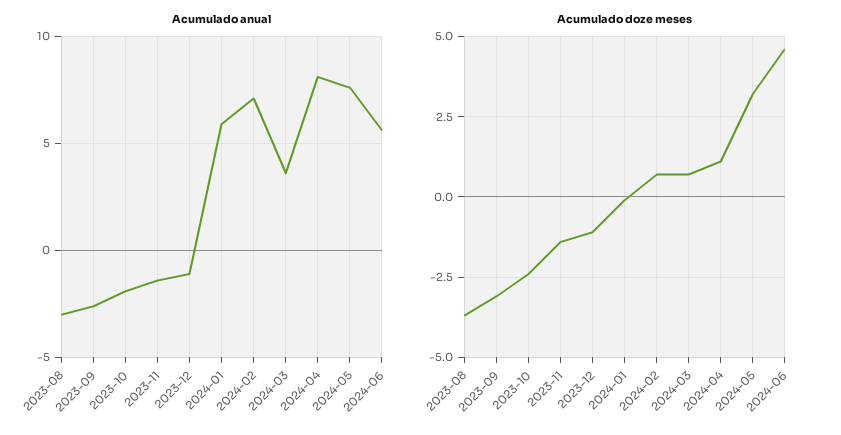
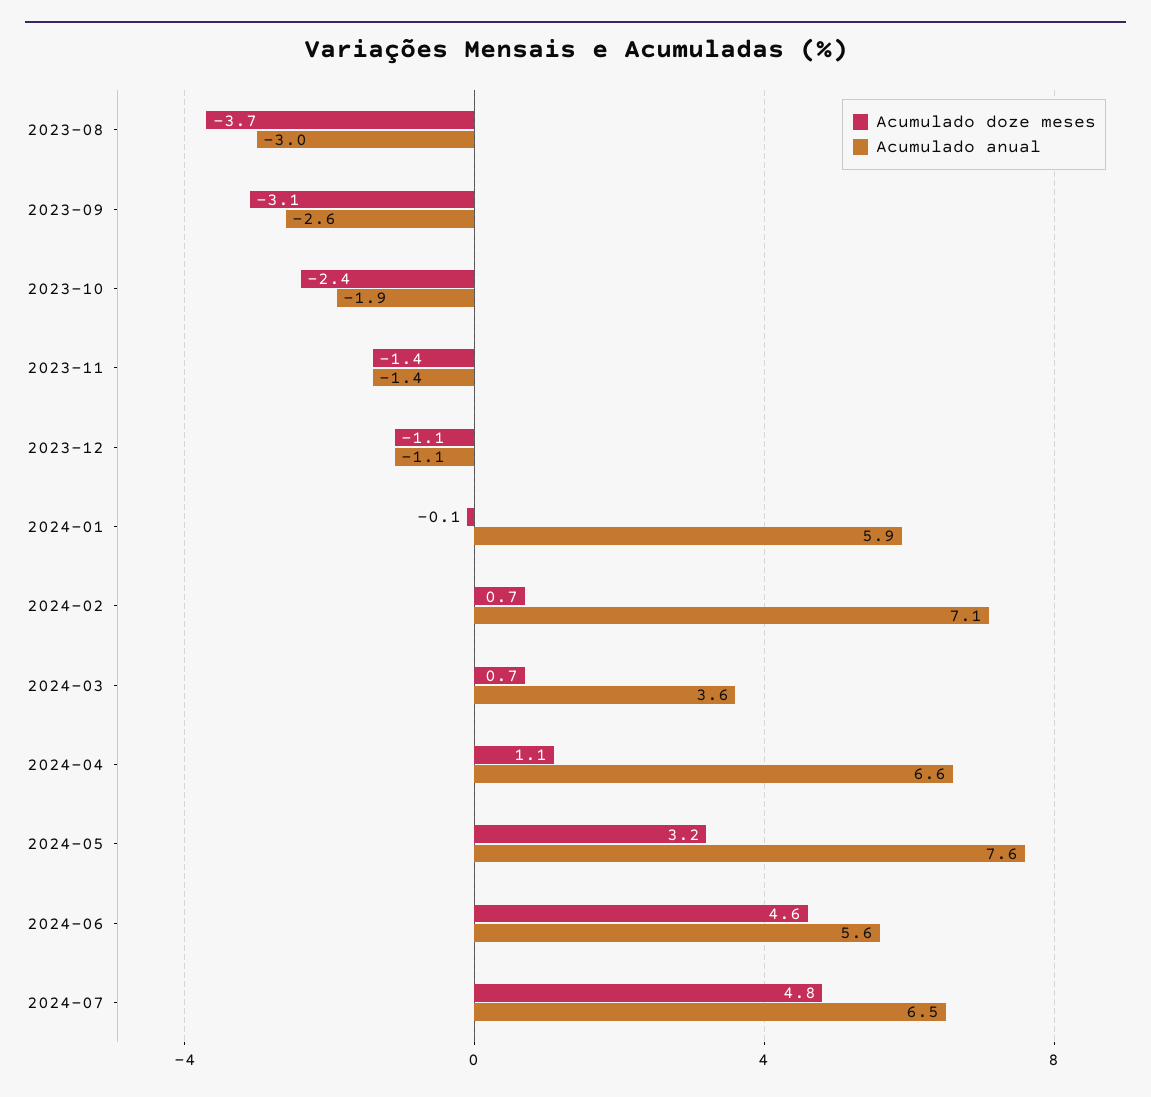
Acumulado anual, 2024-04: 8 -> 6.6
Acumulado doze meses, 2024-07: none -> 4.8
Acumulado anual, 2024-07: none -> 6.5

